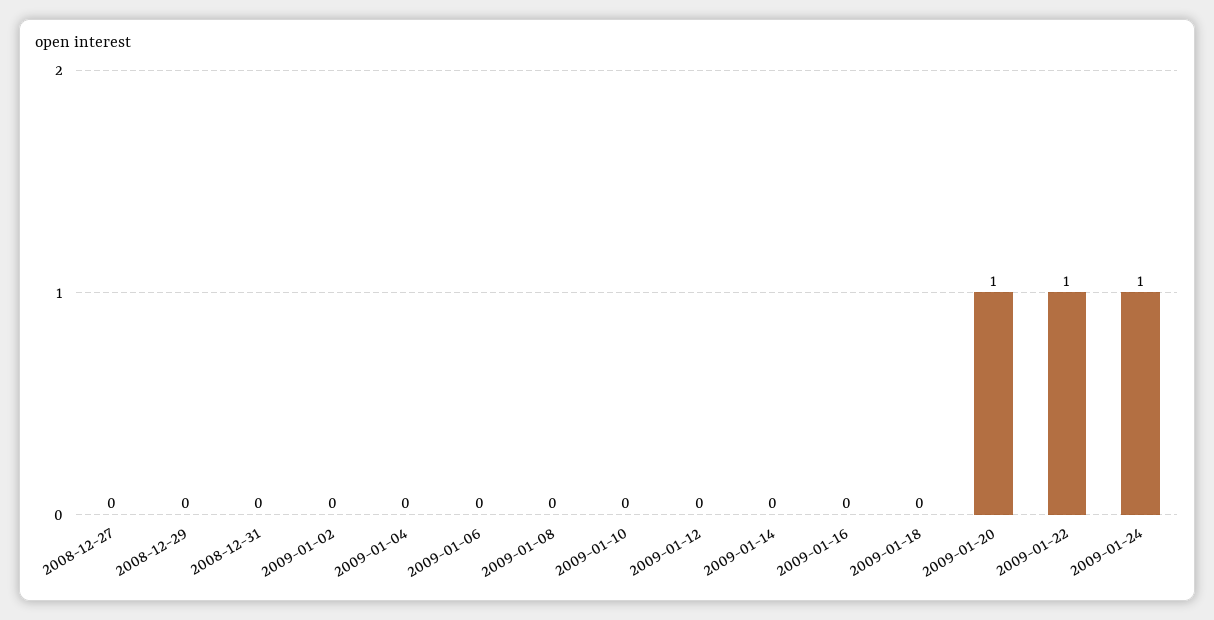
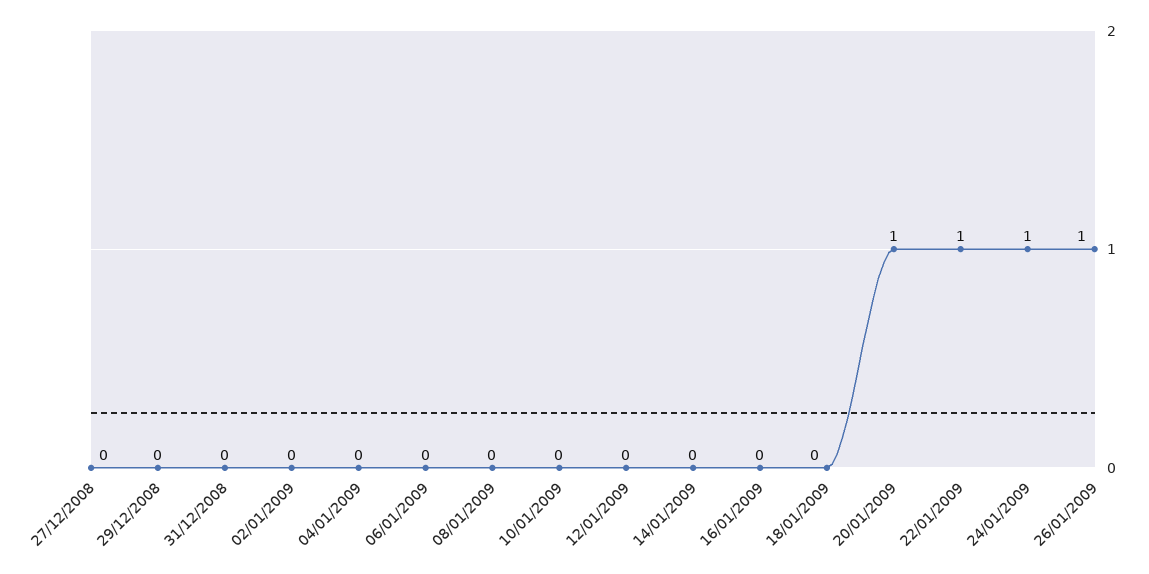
26/01/2009: none -> 1

